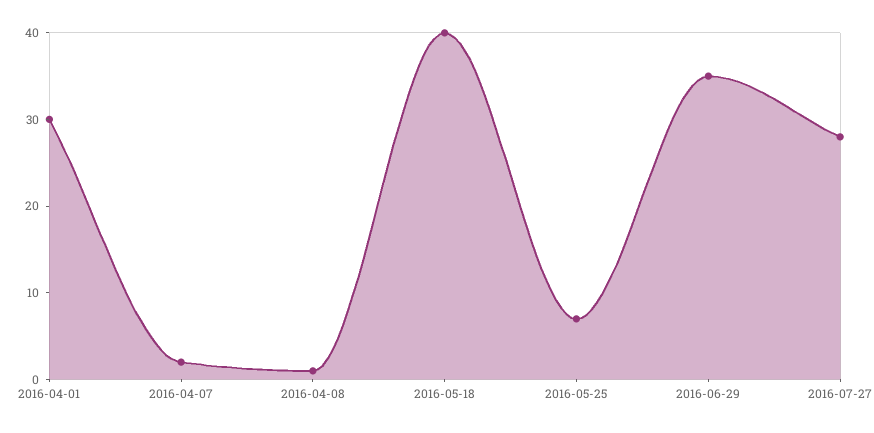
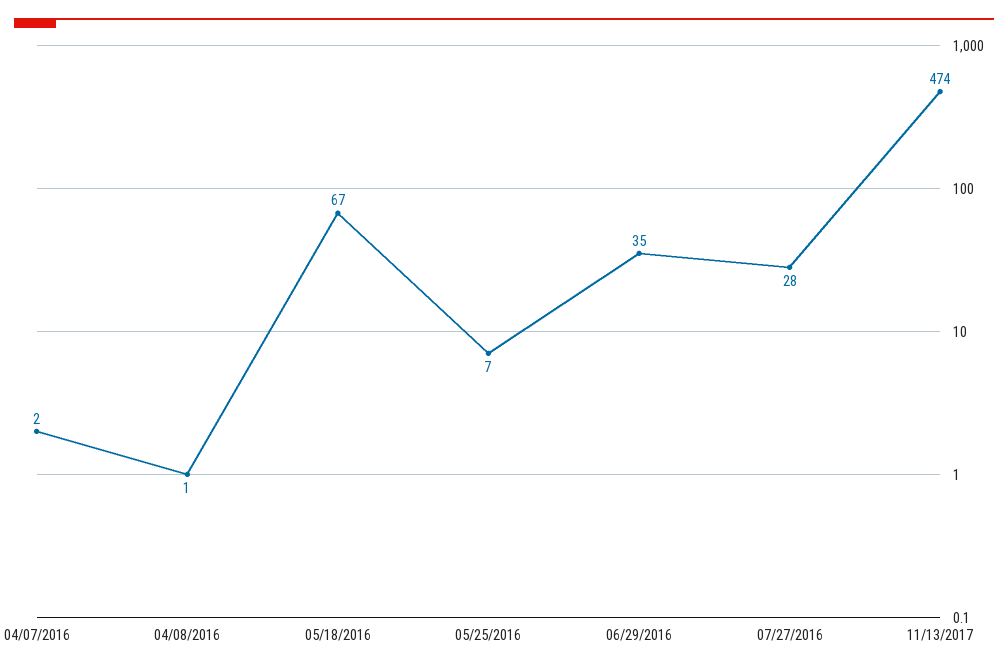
2016-04-01: 30 -> none
2016-05-18: 40 -> 67
11/13/2017: none -> 474

